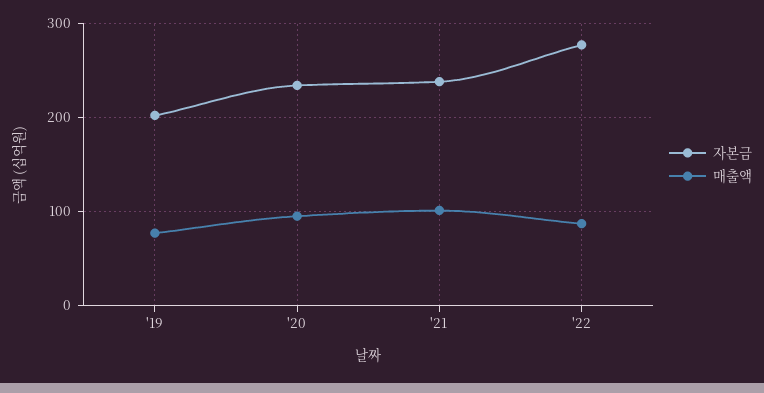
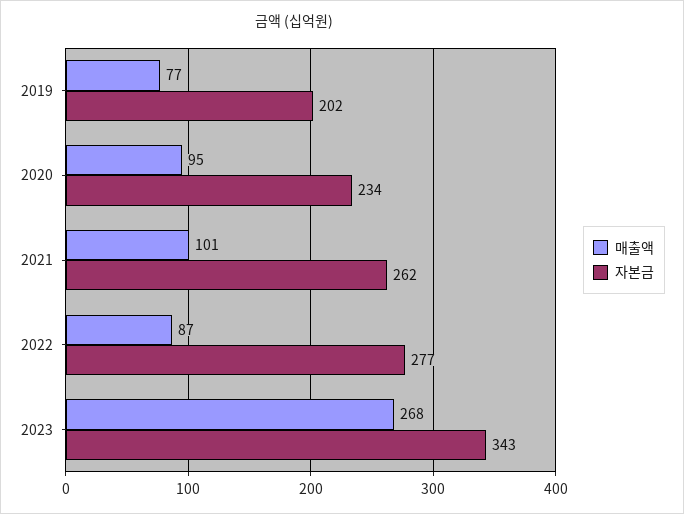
자본금, '21: 240 -> 262
매출액, 2023: none -> 268
자본금, 2023: none -> 343

